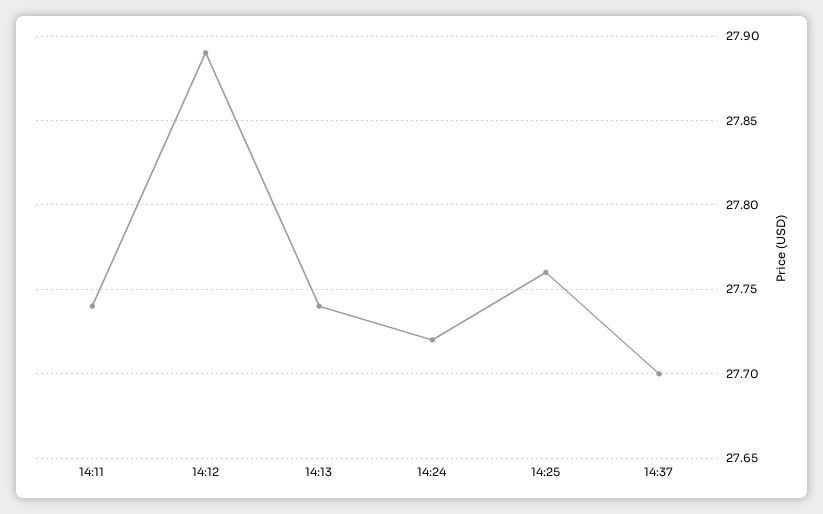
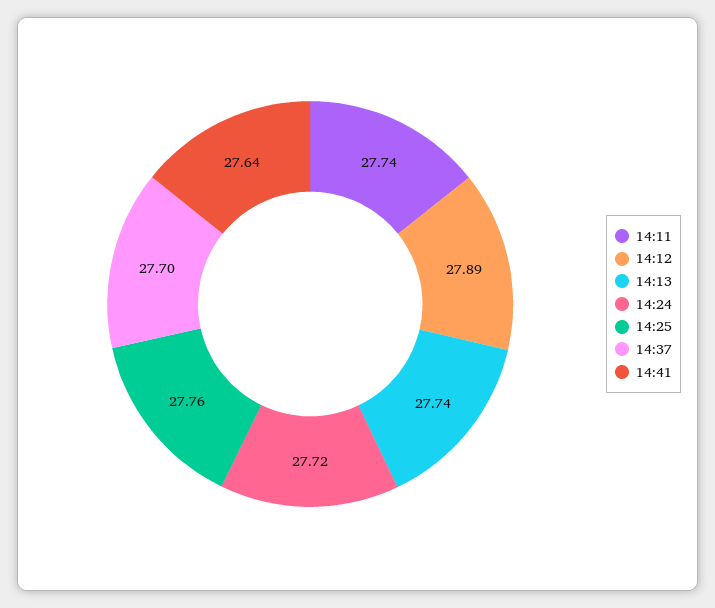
14:41: none -> 27.64

